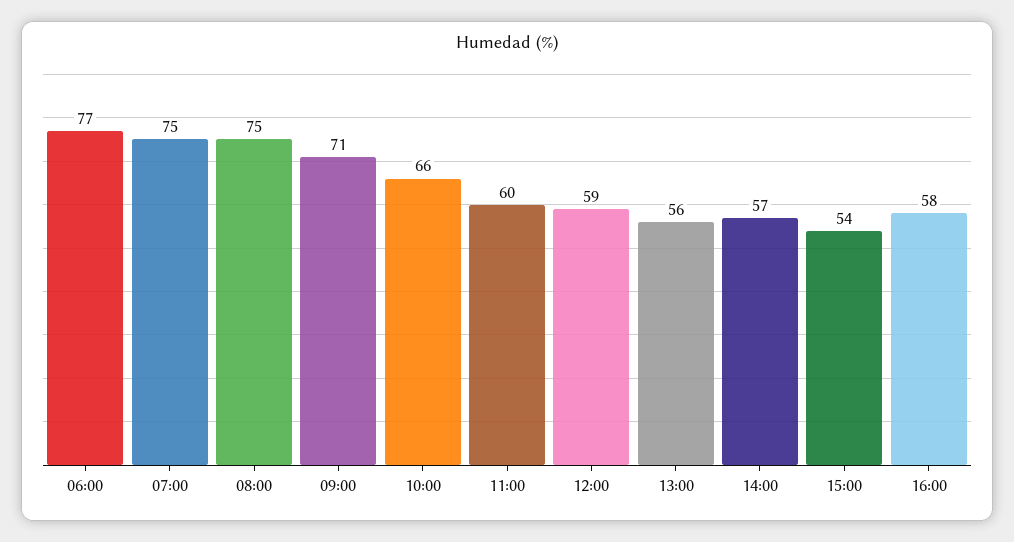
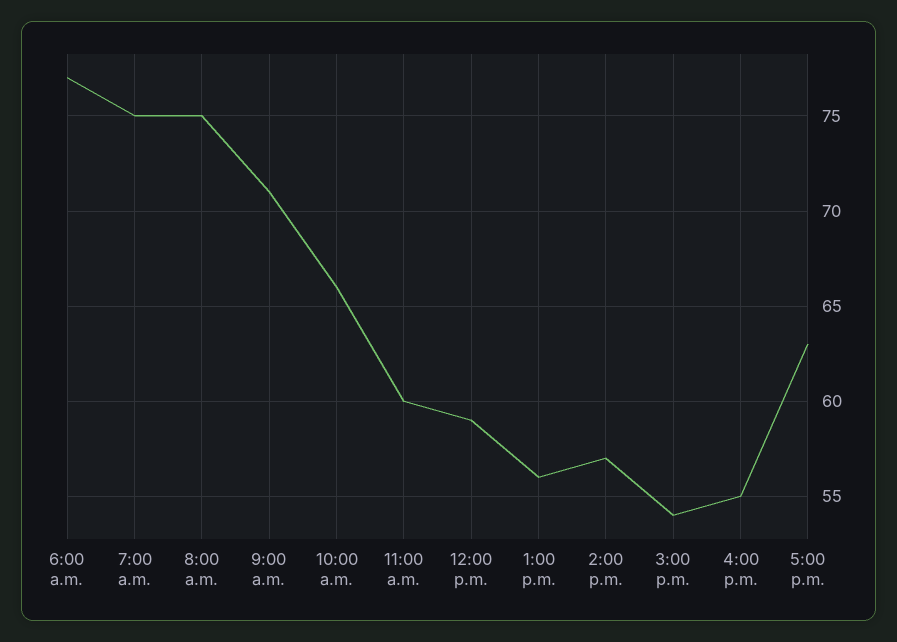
16:00: 58 -> 55
5:00 p.m.: none -> 63

